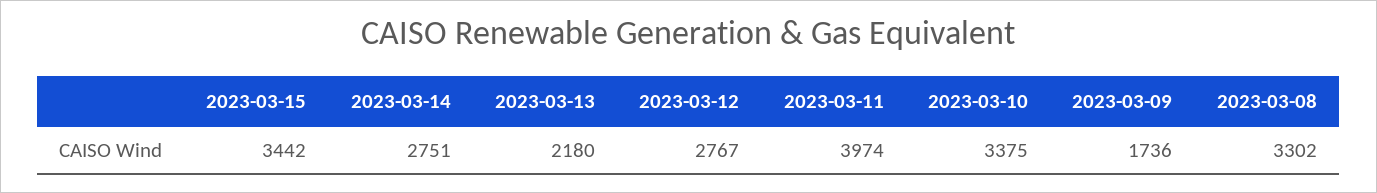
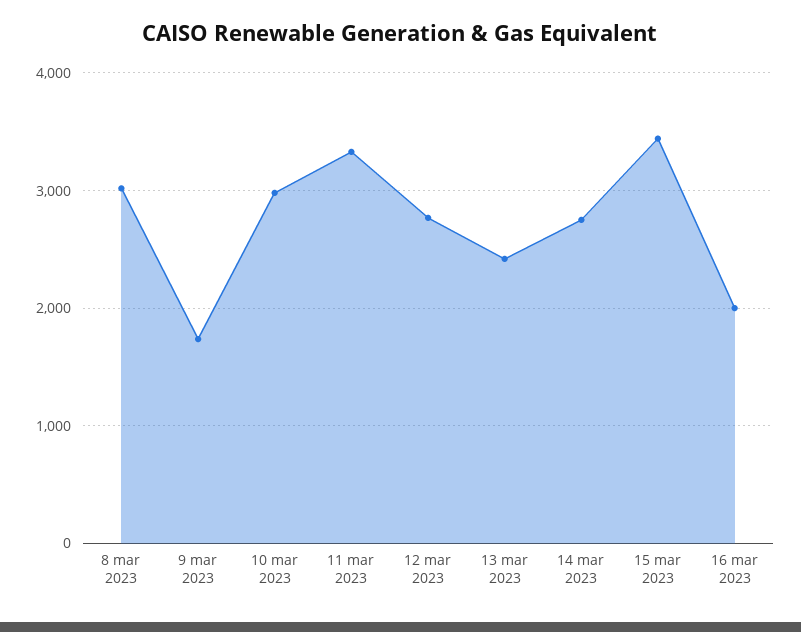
2023-03-13: 2180 -> 2400
2023-03-11: 3974 -> 3300
2023-03-10: 3375 -> 3000
2023-03-08: 3302 -> 3000
16 mar 2023: none -> 2000

